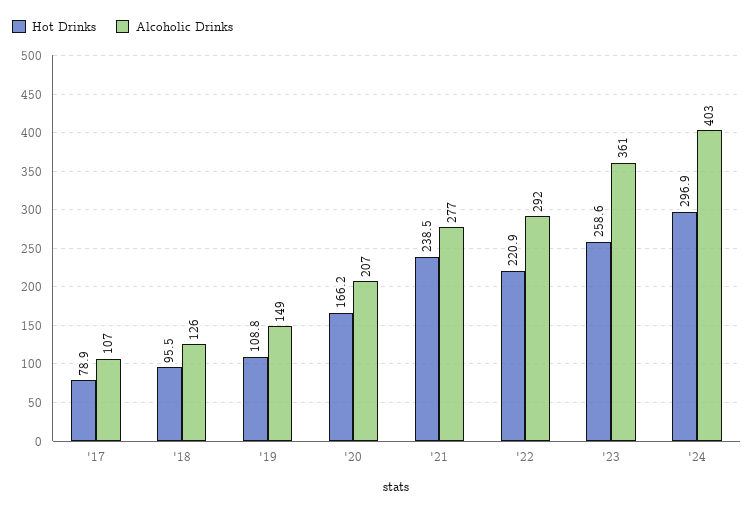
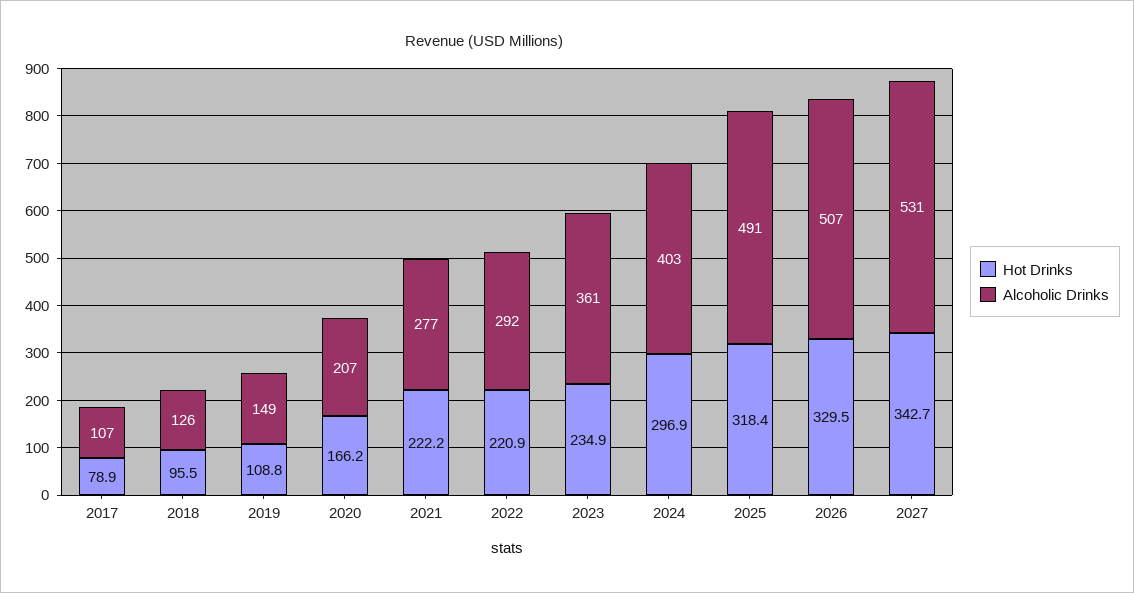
Hot Drinks, '21: 238.5 -> 222.2
Hot Drinks, '23: 258.6 -> 234.9
Hot Drinks, 2025: none -> 318.4
Alcoholic Drinks, 2025: none -> 491
Hot Drinks, 2026: none -> 329.5
Alcoholic Drinks, 2026: none -> 507
Hot Drinks, 2027: none -> 342.7
Alcoholic Drinks, 2027: none -> 531

